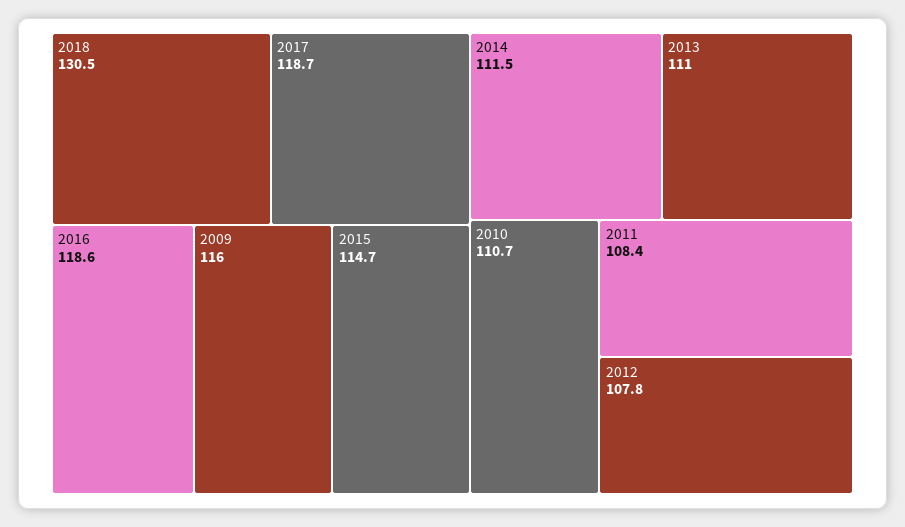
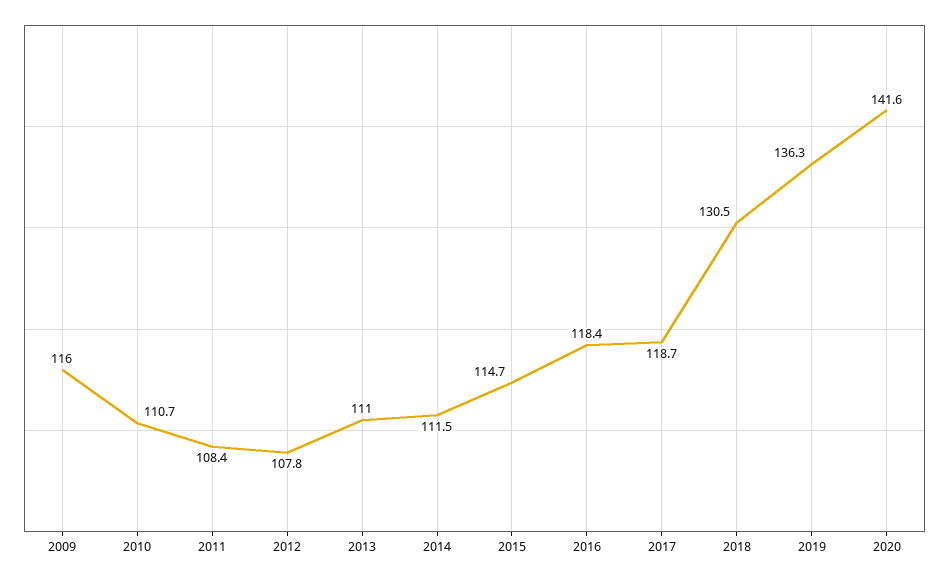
2016: 118.6 -> 118.4
2019: none -> 136.3
2020: none -> 141.6

